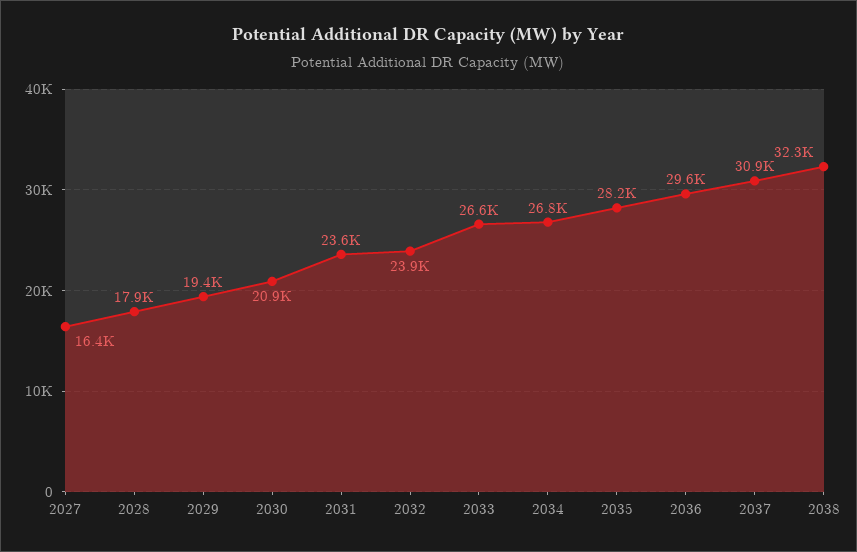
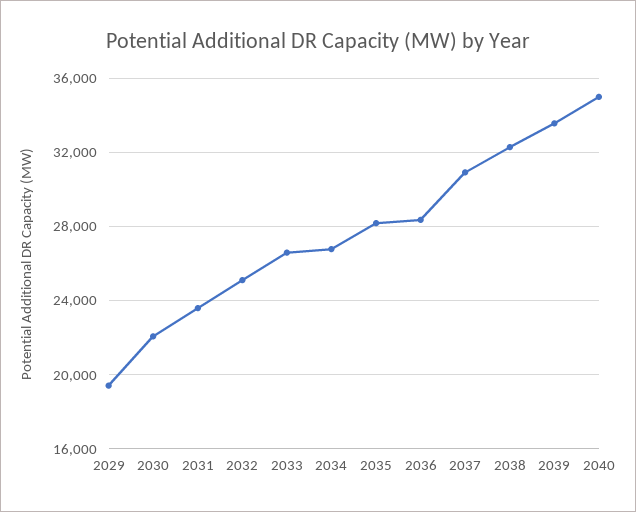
2027: 16400 -> none
2028: 17900 -> none
2030: 20900 -> 22000
2032: 23900 -> 25000
2036: 29600 -> 28500
2039: none -> 33500
2040: none -> 35000

